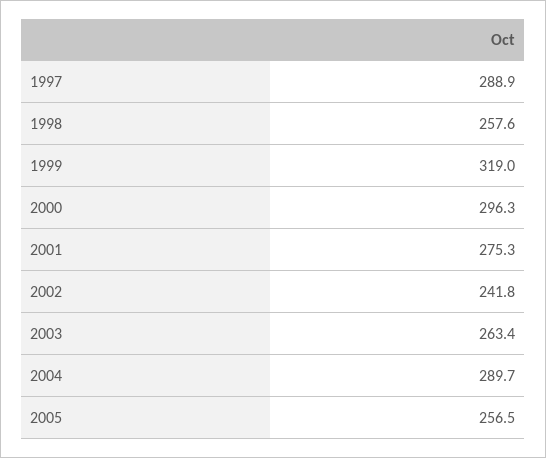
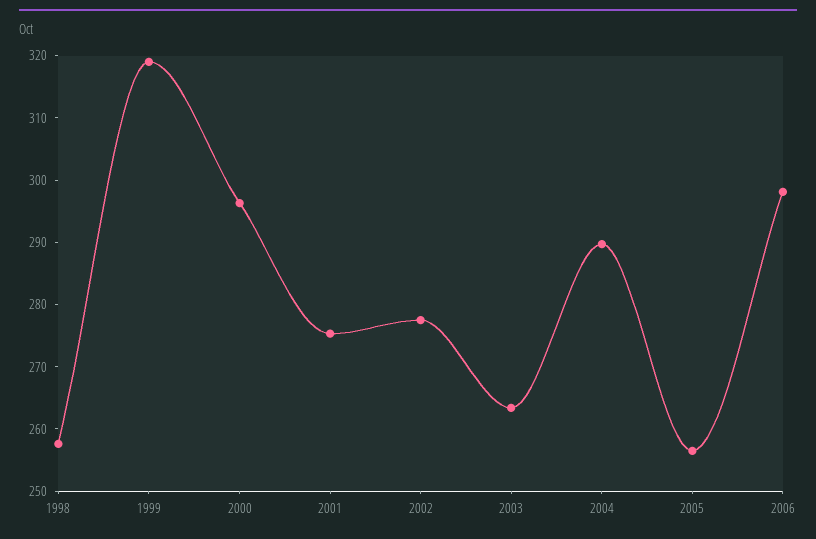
1997: 288.9 -> none
2002: 241.8 -> 278
2006: none -> 298

